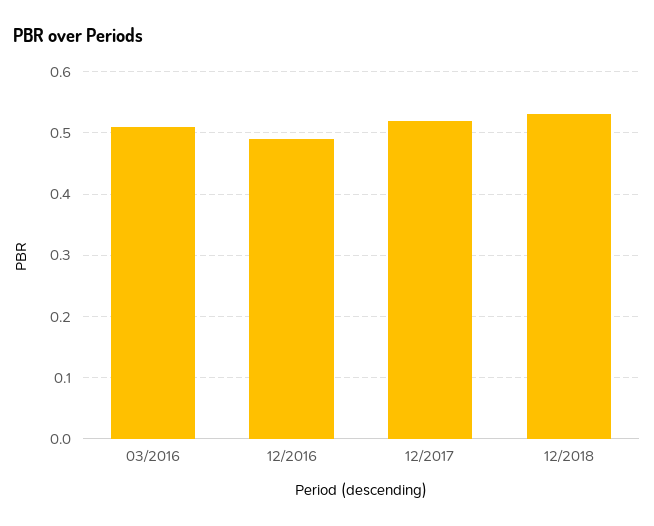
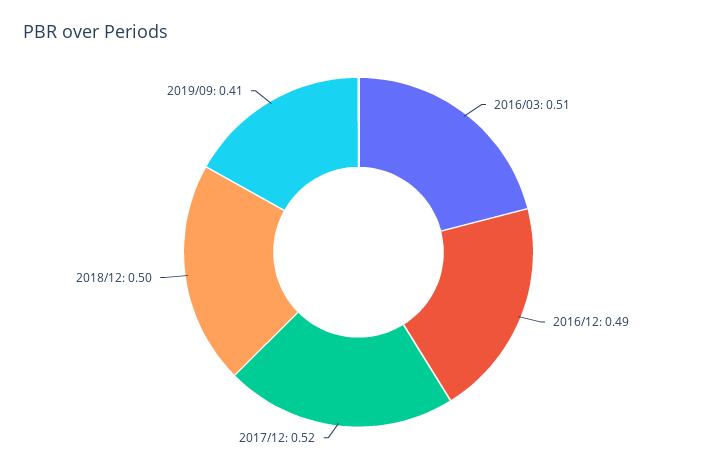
12/2018: 0.53 -> 0.5
2019/09: none -> 0.41

